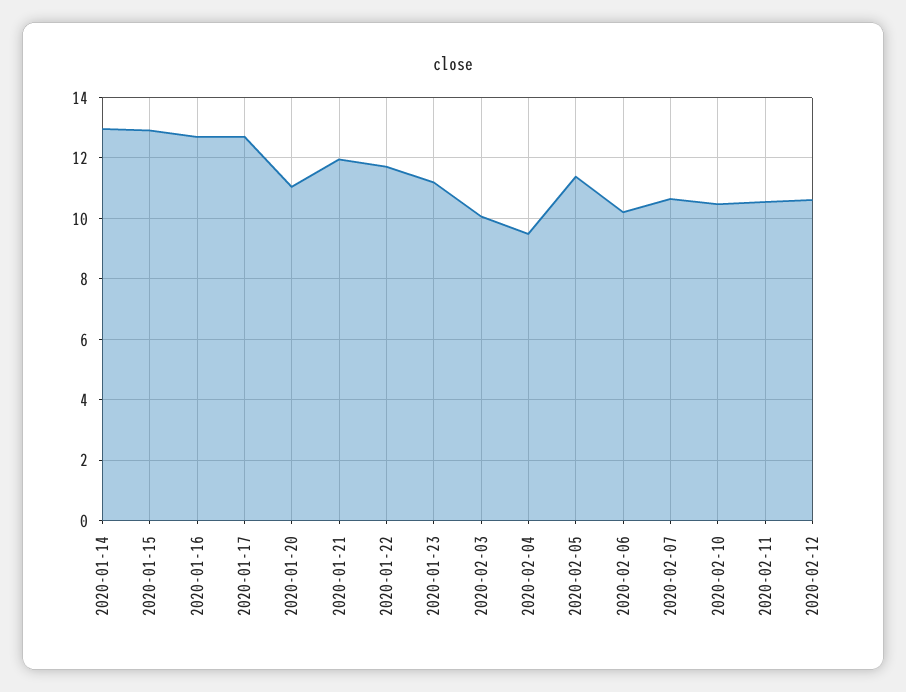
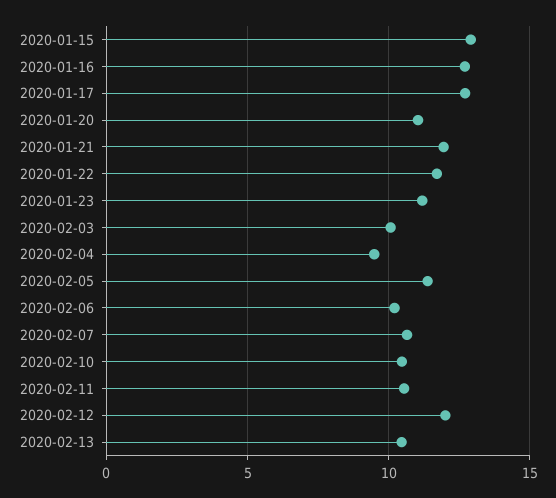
2020-01-14: 13 -> none
2020-02-12: 10.6 -> 12
2020-02-13: none -> 10.5

